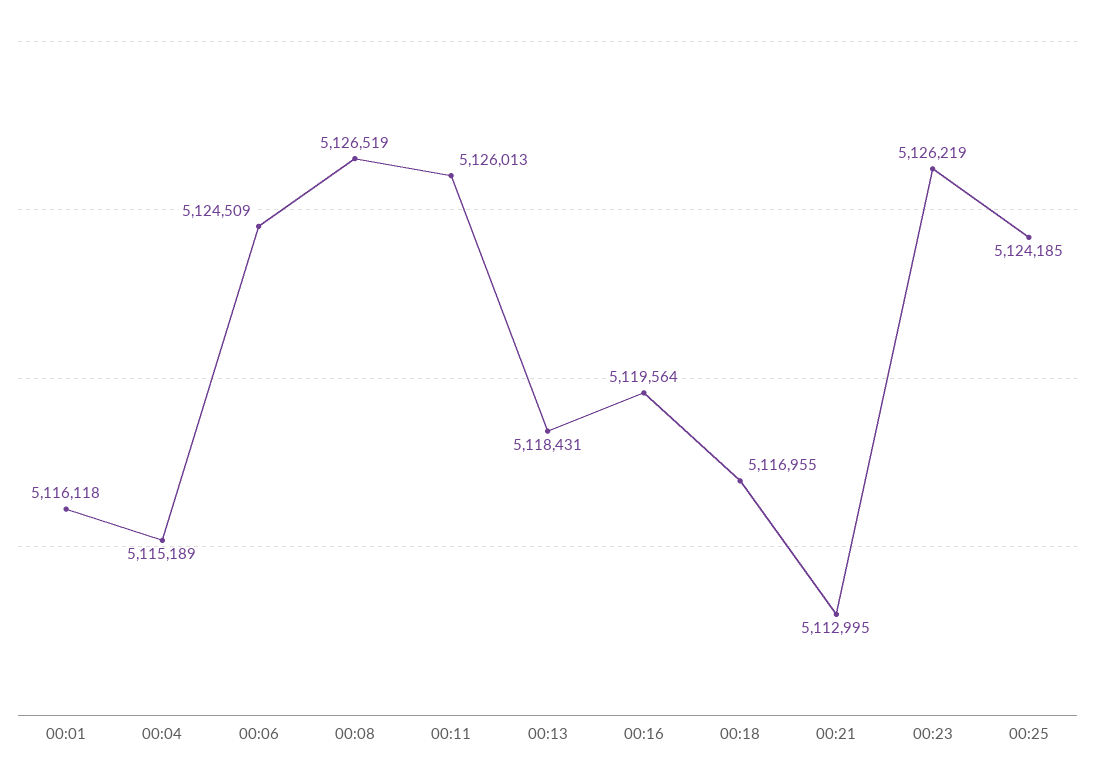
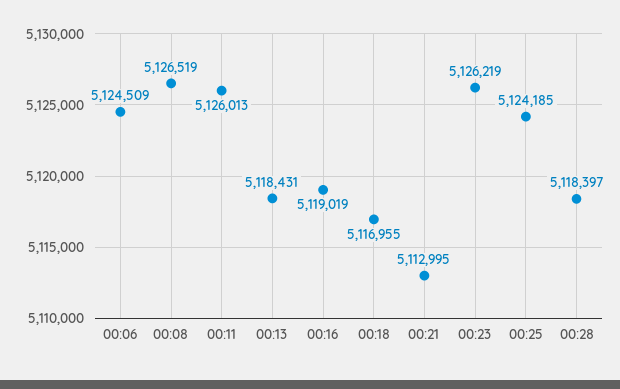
00:01: 5116118 -> none
00:04: 5115189 -> none
00:16: 5119564 -> 5119019
00:28: none -> 5118397

